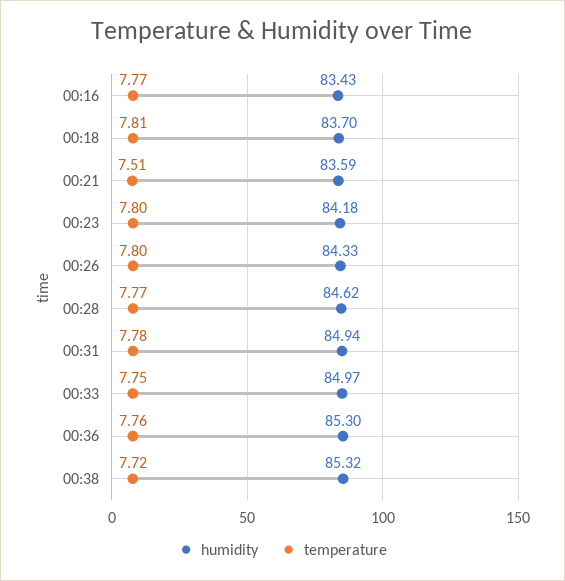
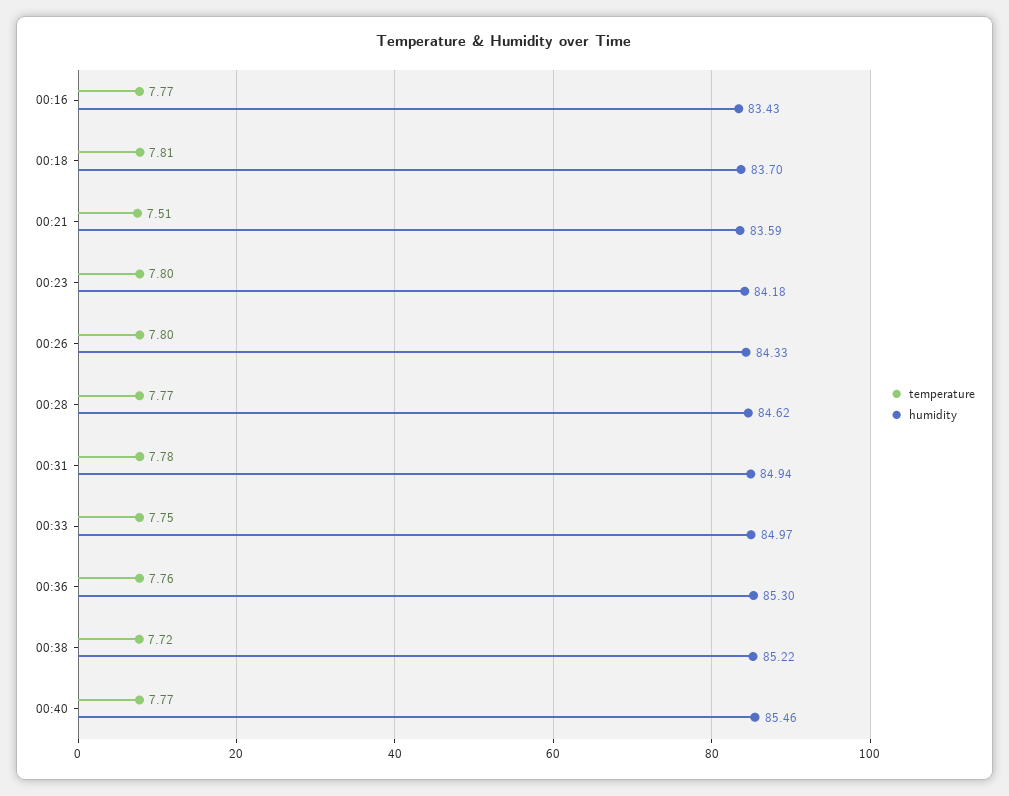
humidity, 00:38: 85.32 -> 85.22
temperature, 00:40: none -> 7.77
humidity, 00:40: none -> 85.46

